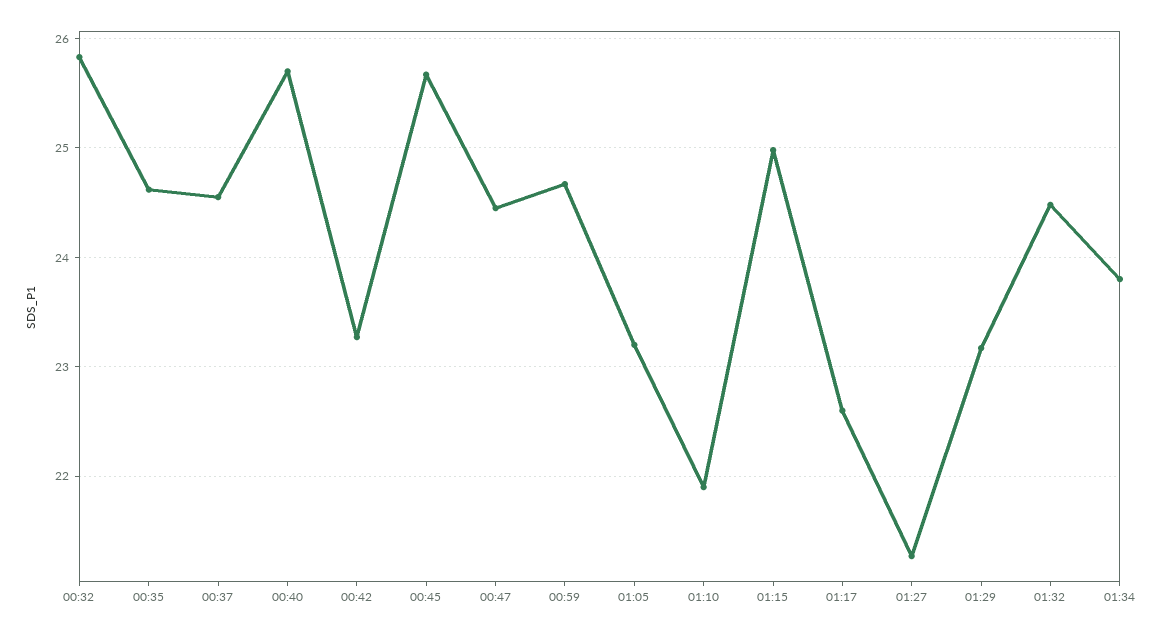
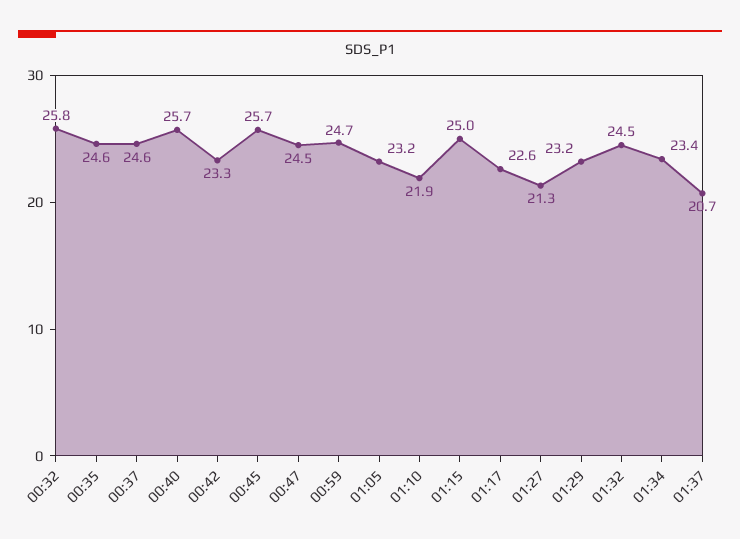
01:34: 23.8 -> 23.4
01:37: none -> 20.7

